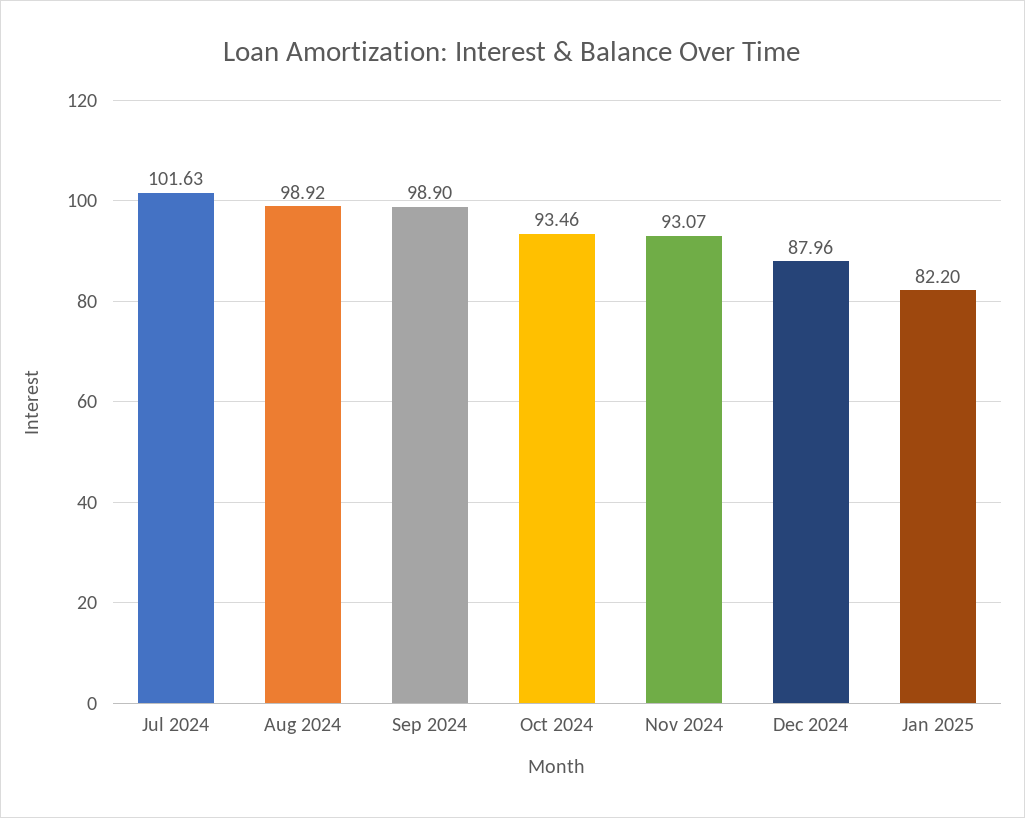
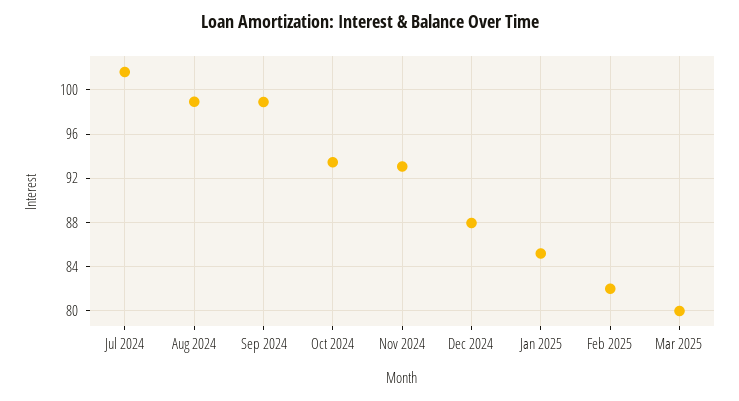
Jan 2025: 82.2 -> 85
Feb 2025: none -> 82
Mar 2025: none -> 80

